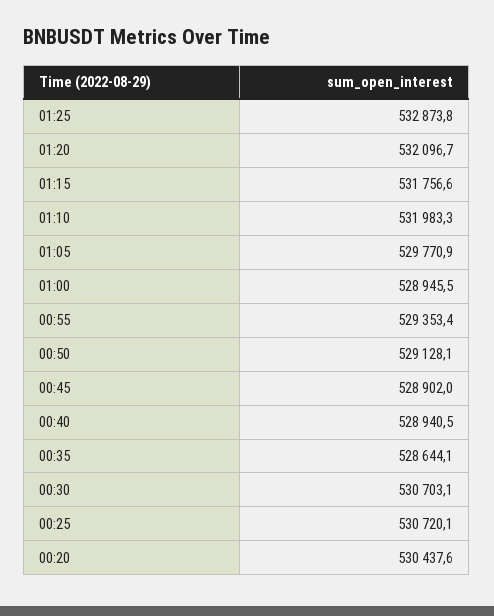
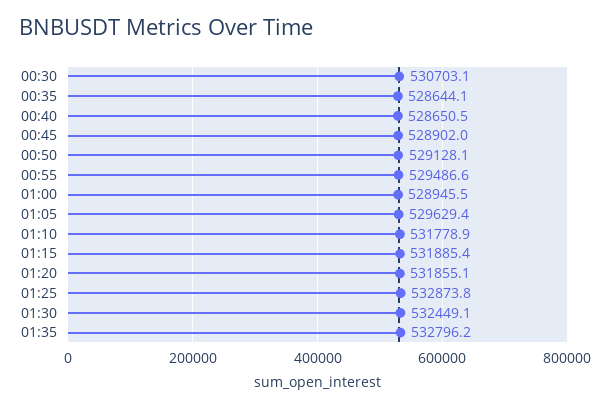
01:20: 532096.7 -> 531855.1
01:15: 531756.6 -> 531885.4
01:10: 531983.3 -> 531778.9
01:05: 529770.9 -> 529629.4
00:55: 529353.4 -> 529486.6
00:40: 528940.5 -> 528650.5
00:25: 530720.1 -> none
00:20: 530437.6 -> none
01:30: none -> 532449.1
01:35: none -> 532796.2

